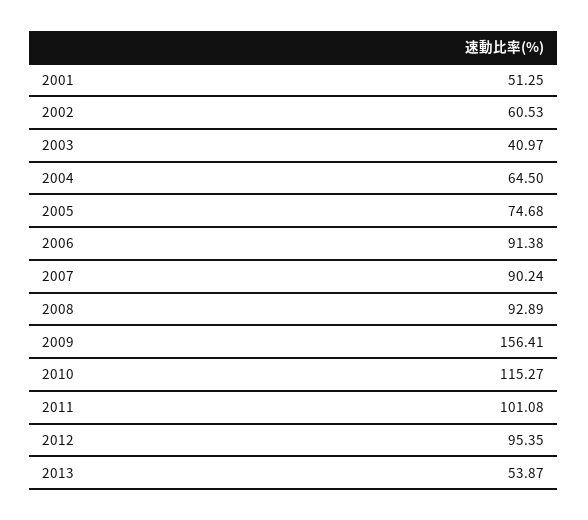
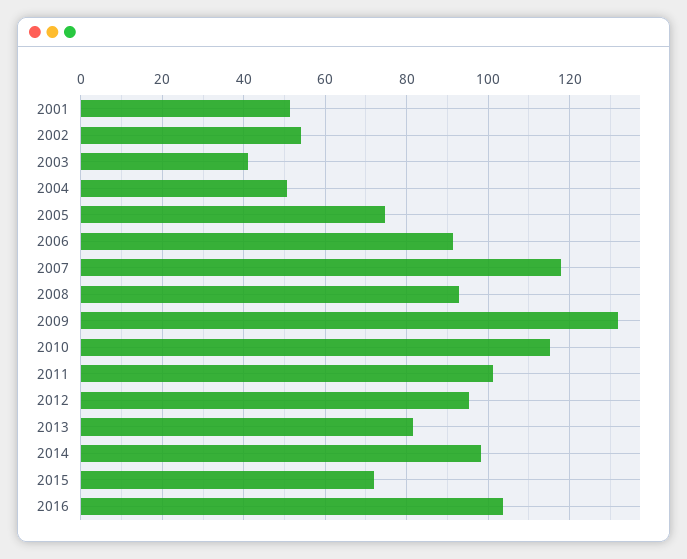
2002: 60.53 -> 54
2004: 64.5 -> 50
2007: 90.24 -> 118
2009: 156.41 -> 132
2013: 53.87 -> 82
2014: none -> 98
2015: none -> 72
2016: none -> 104

